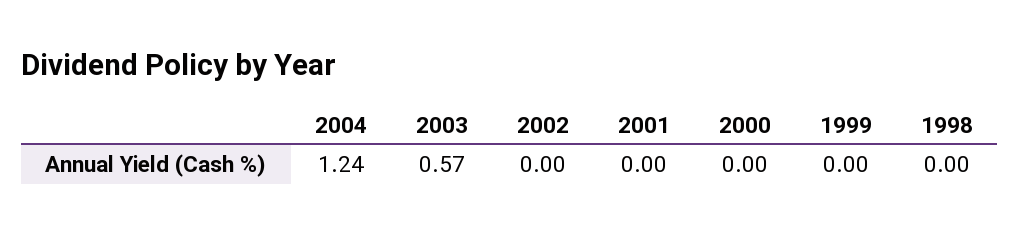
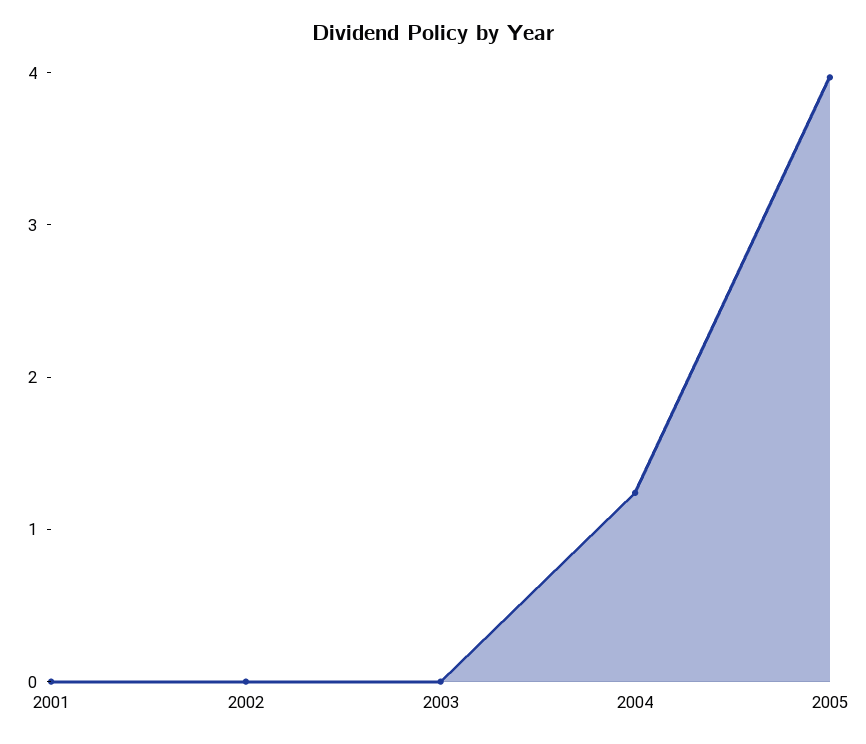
2003: 0.57 -> 0
2000: 0 -> none
1999: 0 -> none
1998: 0 -> none
2005: none -> 4

